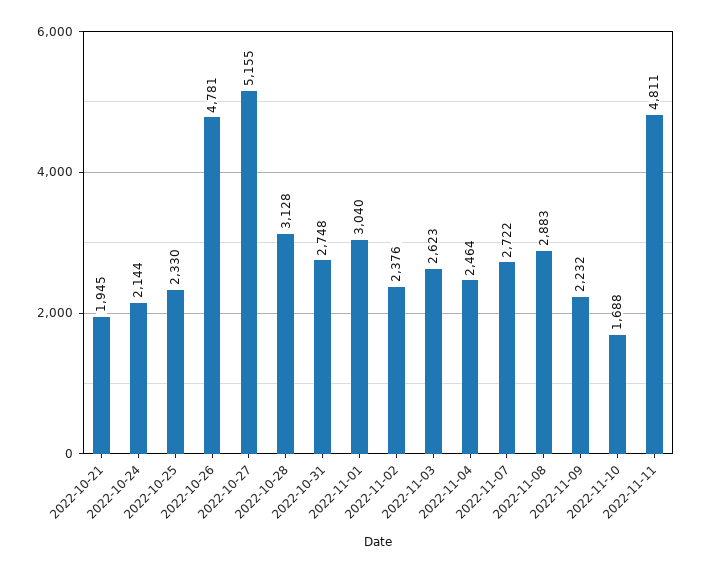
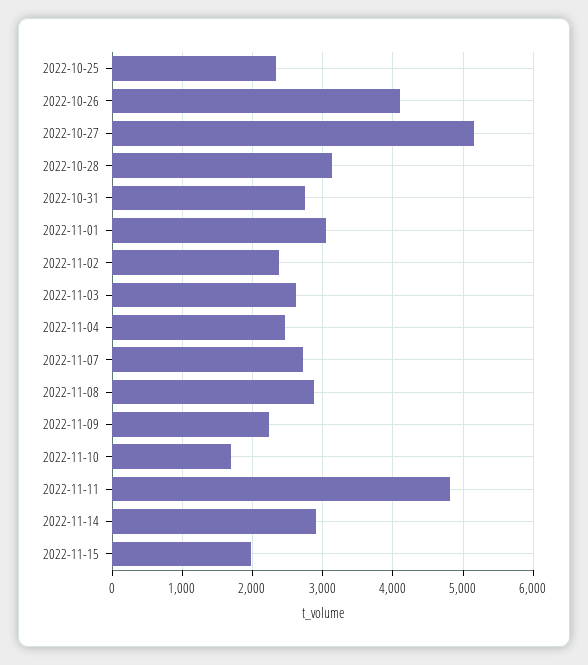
2022-10-21: 1945 -> none
2022-10-24: 2144 -> none
2022-10-26: 4781 -> 4100
2022-11-14: none -> 2900
2022-11-15: none -> 2000

